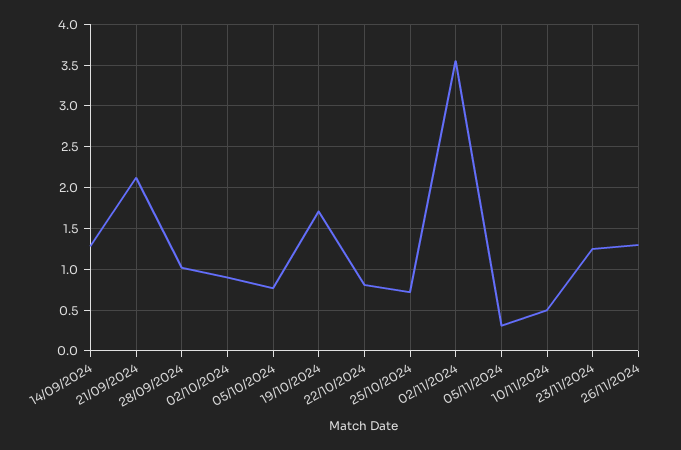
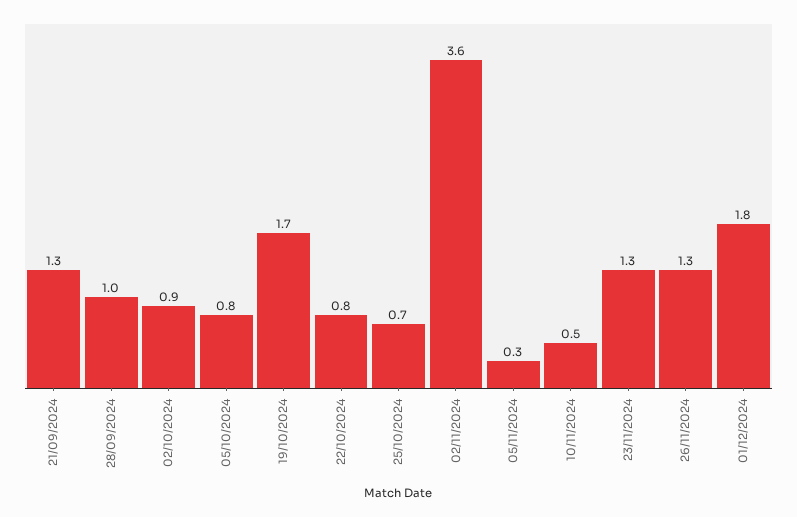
14/09/2024: 1.3 -> none
21/09/2024: 2.1 -> 1.3
01/12/2024: none -> 1.8

